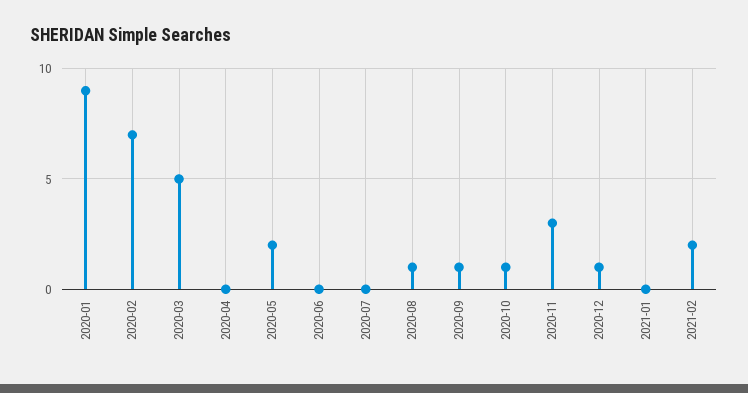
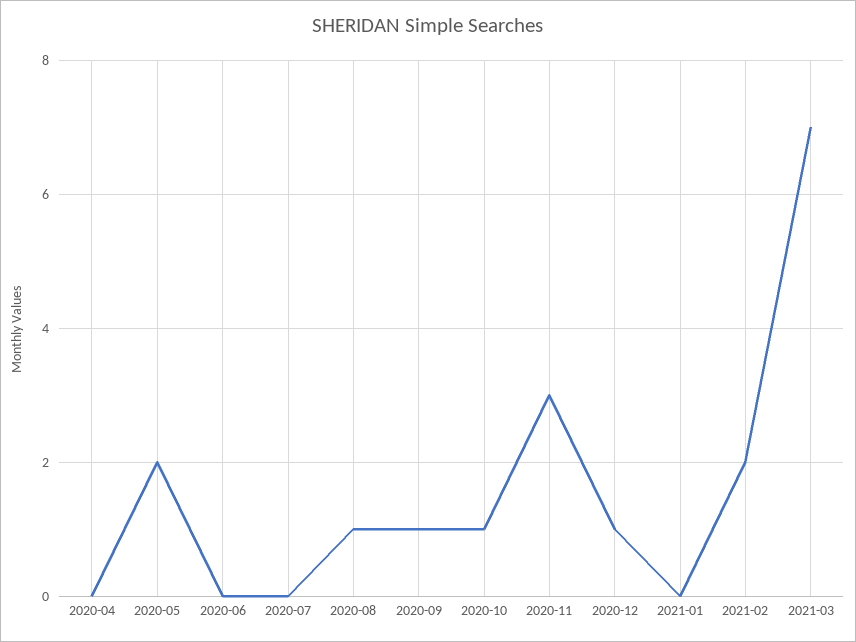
2020-01: 9 -> none
2020-02: 7 -> none
2020-03: 5 -> none
2021-03: none -> 7

